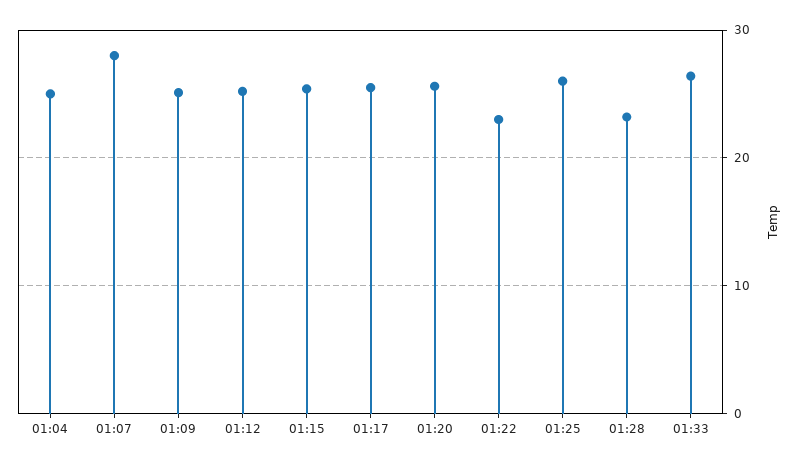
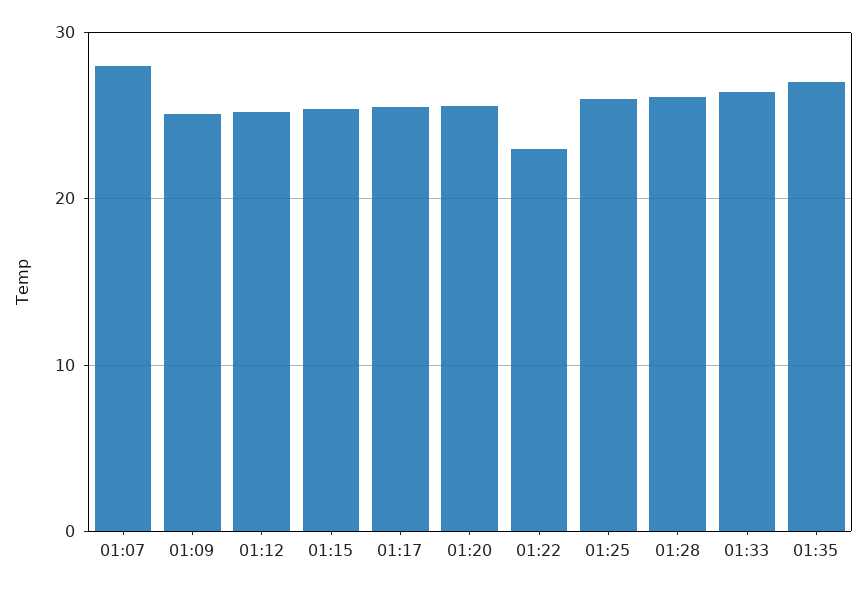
01:04: 25 -> none
01:28: 23 -> 26
01:35: none -> 27

